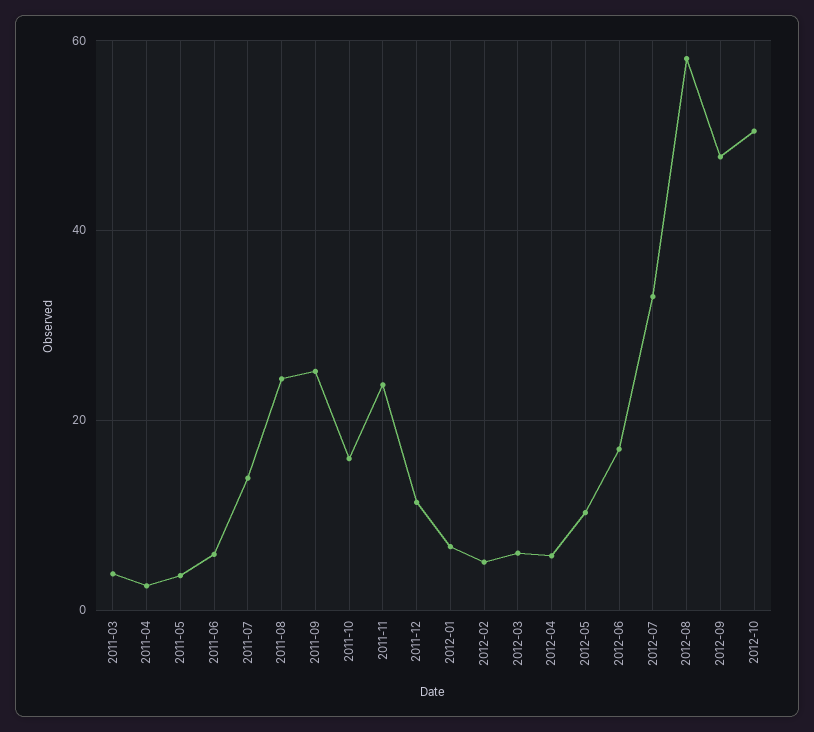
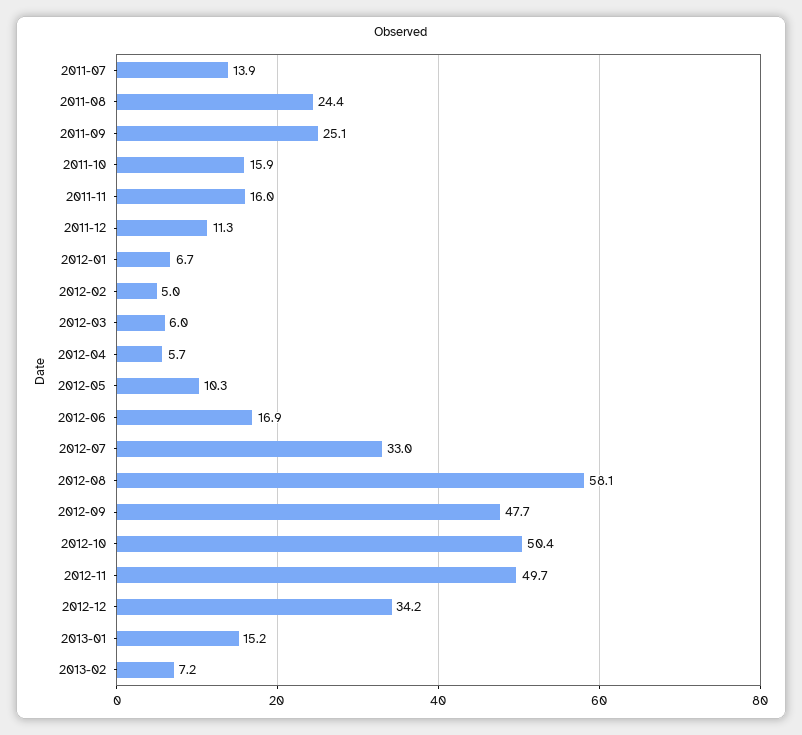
2011-03: 4 -> none
2011-04: 2 -> none
2011-05: 4 -> none
2011-06: 6 -> none
2011-11: 24 -> 16
2012-11: none -> 49.7
2012-12: none -> 34.2
2013-01: none -> 15.2
2013-02: none -> 7.2

